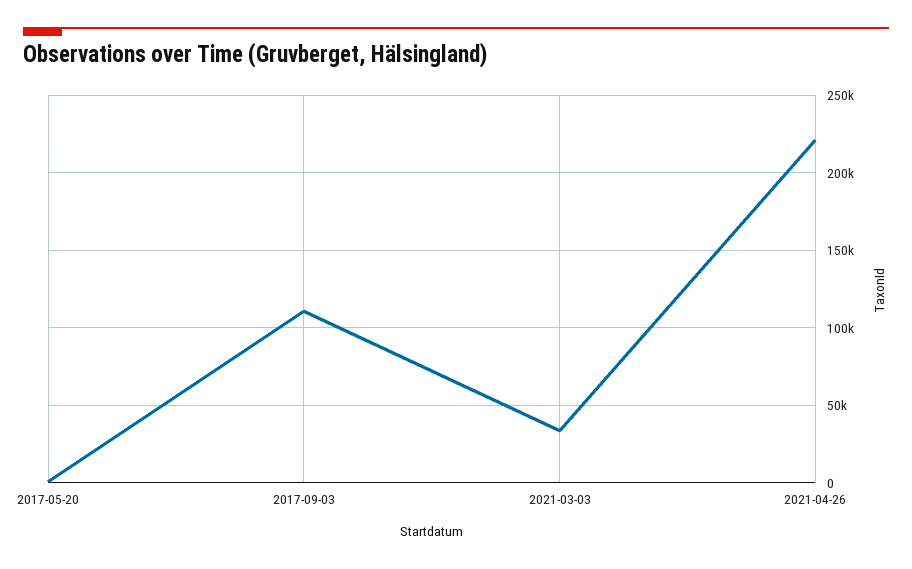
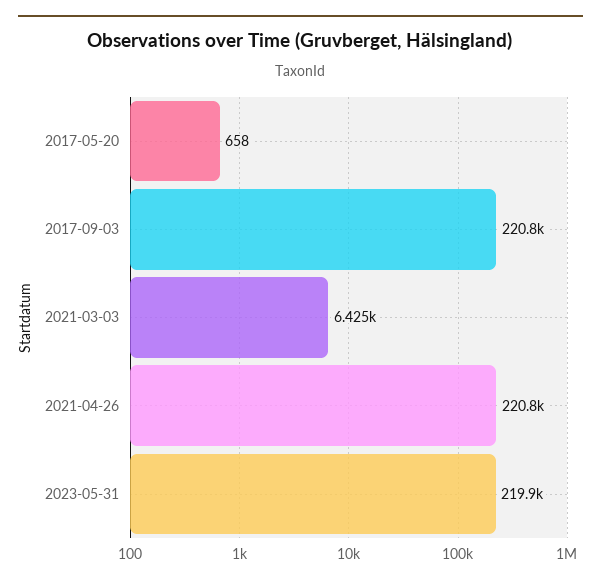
2017-09-03: 110000 -> 220800
2021-03-03: 35000 -> 6425
2023-05-31: none -> 219900

